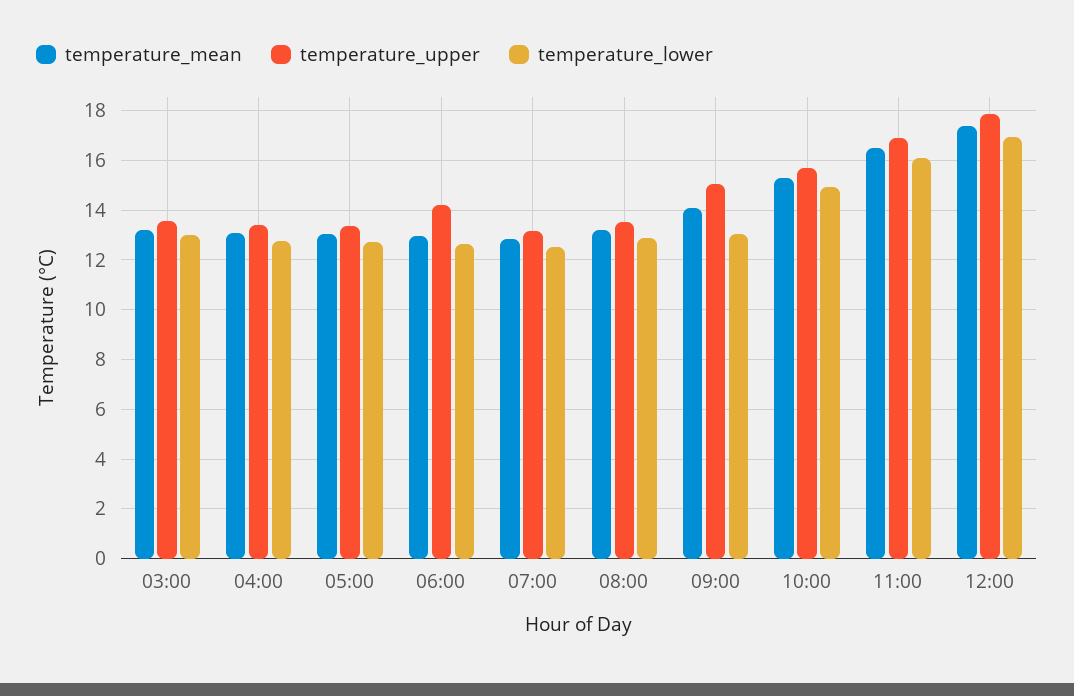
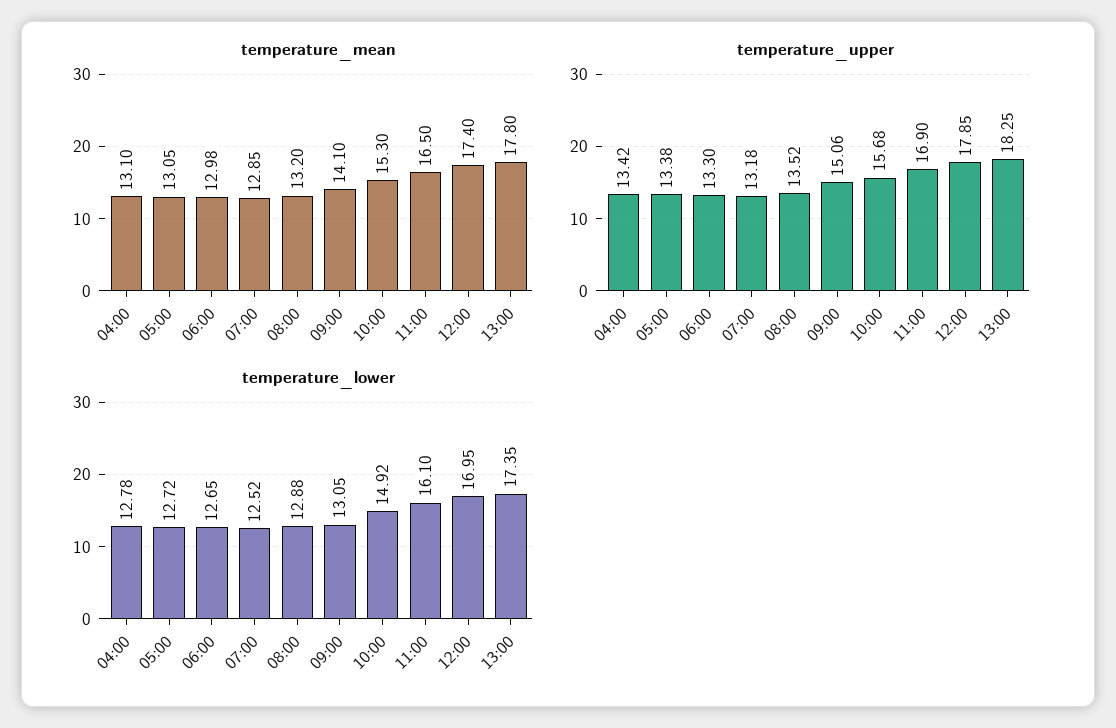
temperature_mean, 03:00: 13.25 -> none
temperature_upper, 03:00: 13.5 -> none
temperature_lower, 03:00: 13 -> none
temperature_upper, 06:00: 14.25 -> 13.3
temperature_mean, 13:00: none -> 17.8
temperature_upper, 13:00: none -> 18.25
temperature_lower, 13:00: none -> 17.35

